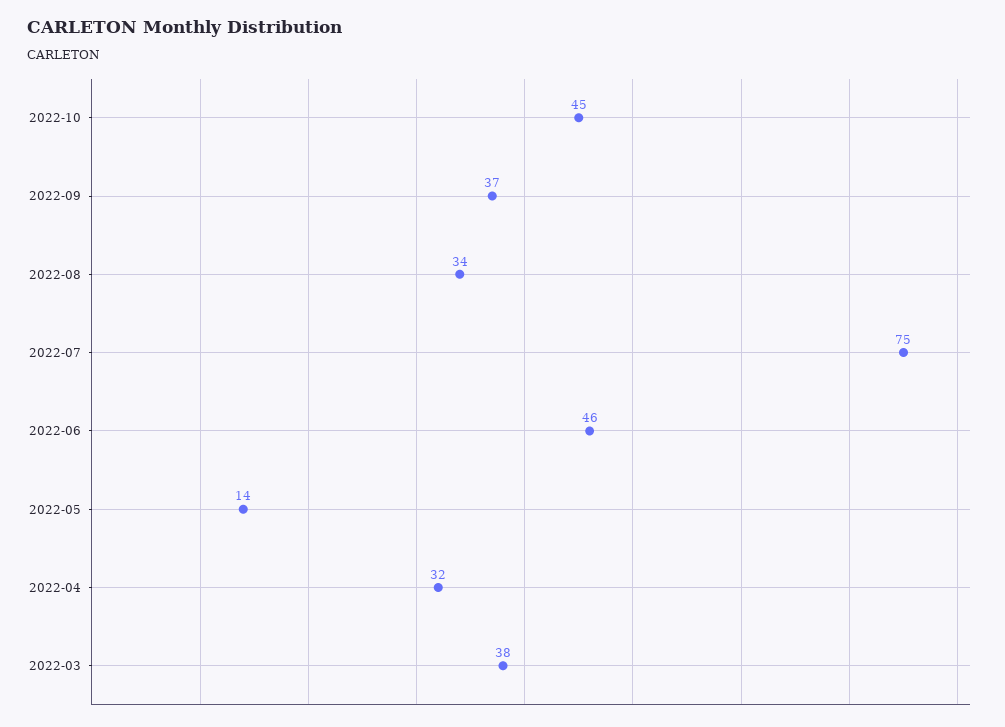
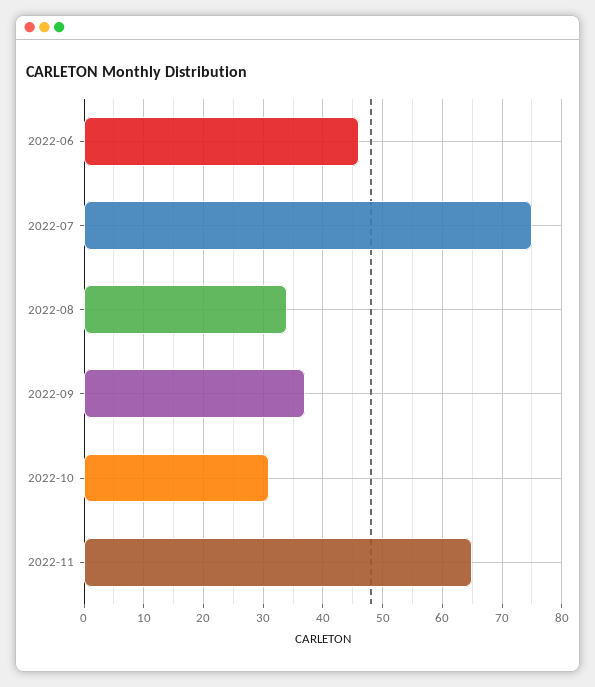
2022-10: 45 -> 30
2022-05: 14 -> none
2022-04: 32 -> none
2022-03: 38 -> none
2022-11: none -> 65

